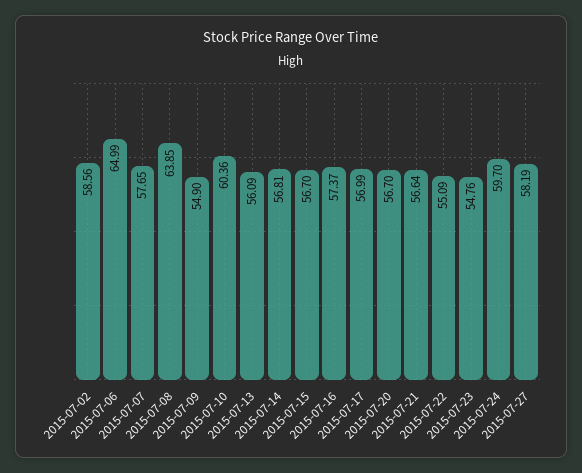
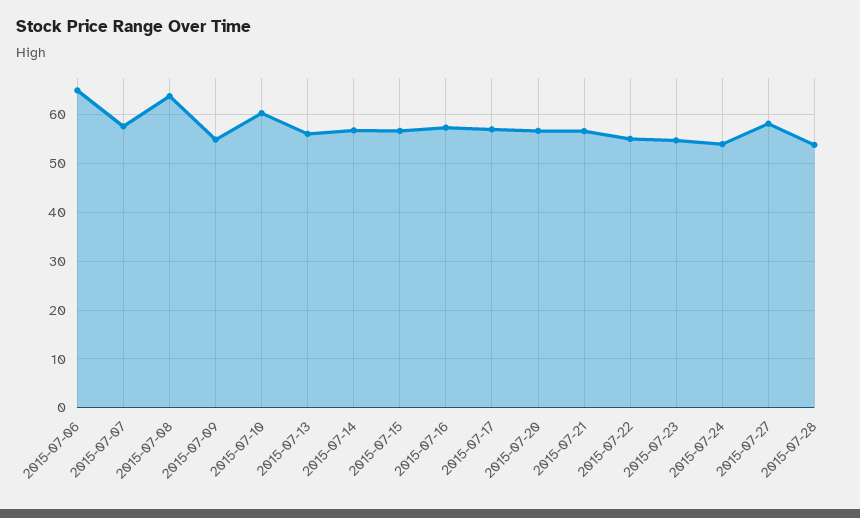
2015-07-02: 58.56 -> none
2015-07-24: 59.7 -> 54
2015-07-28: none -> 54

